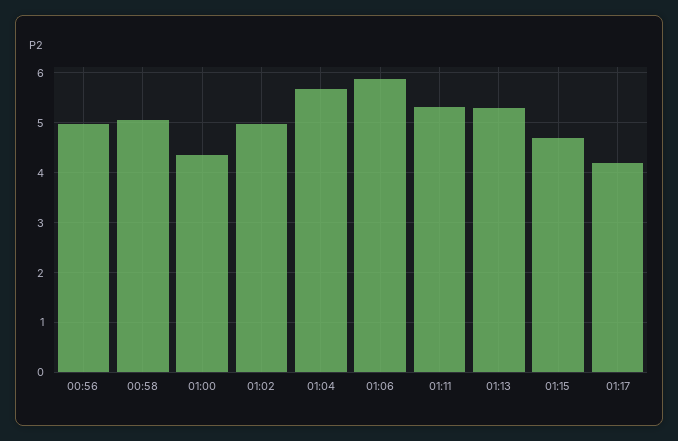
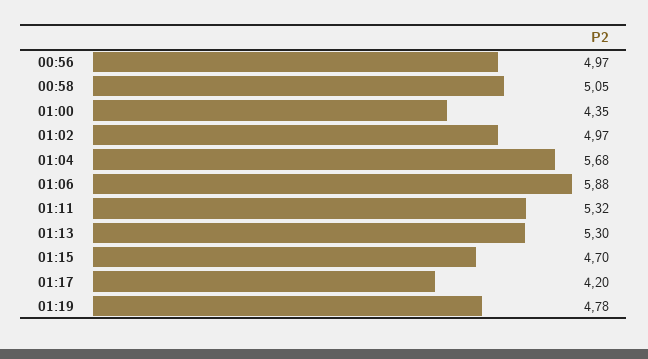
01:19: none -> 4.78

